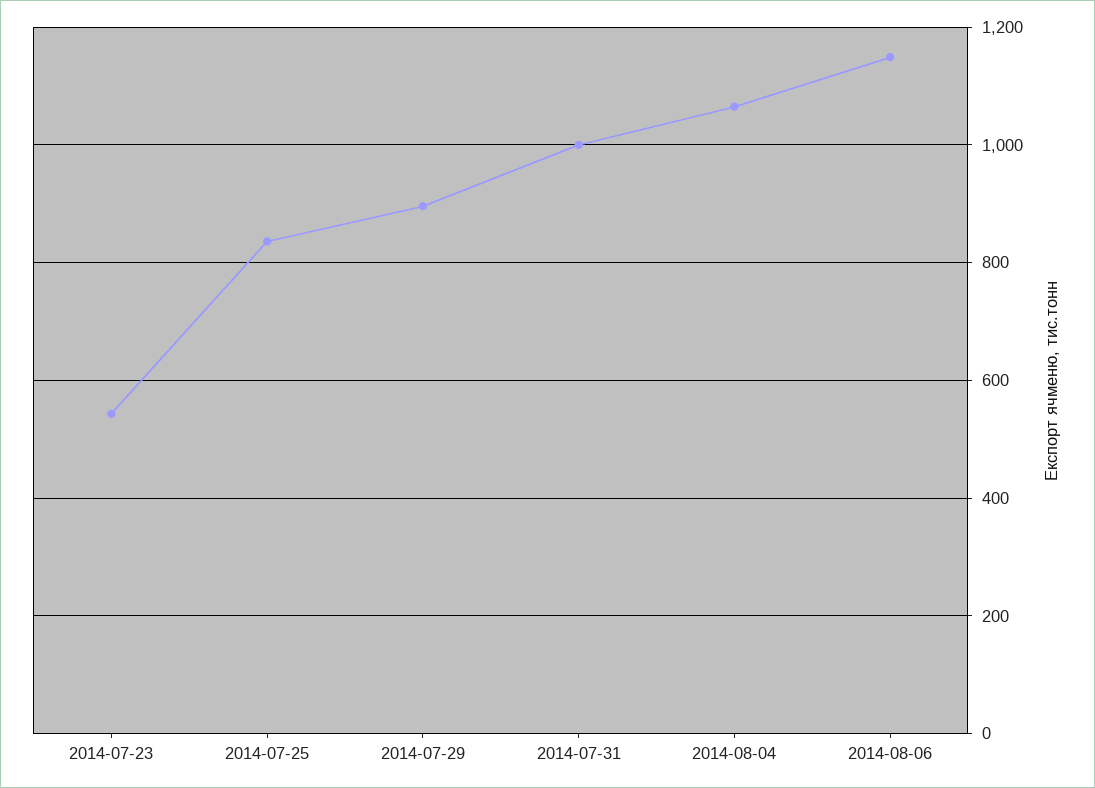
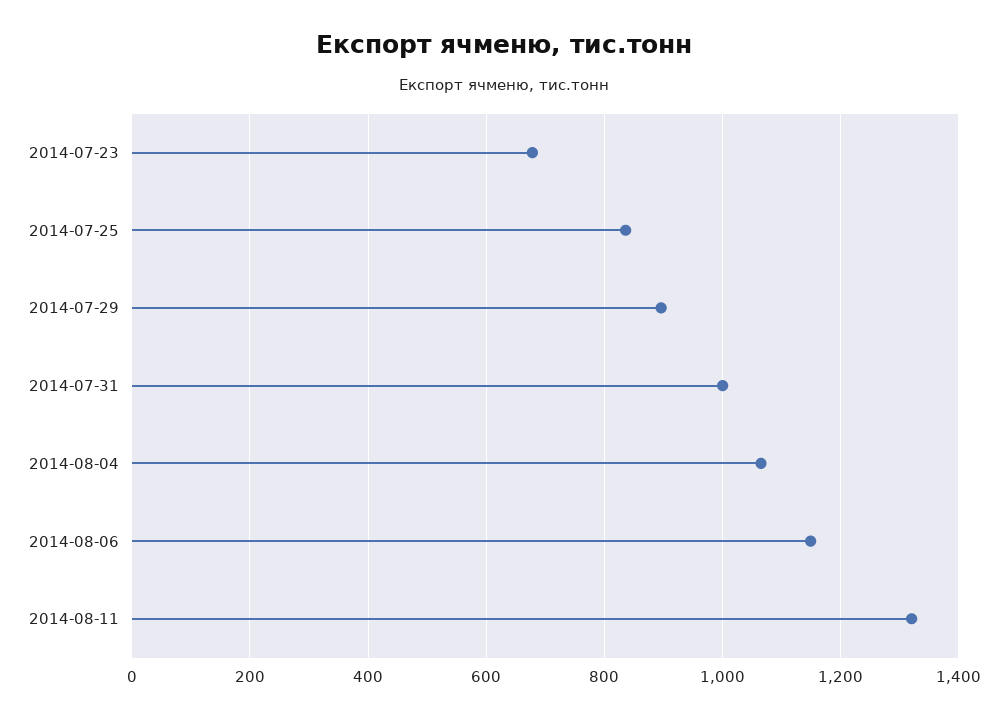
2014-07-23: 540 -> 680
2014-08-11: none -> 1320

